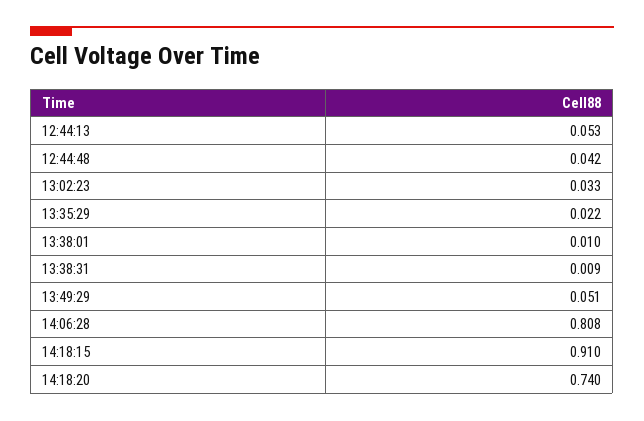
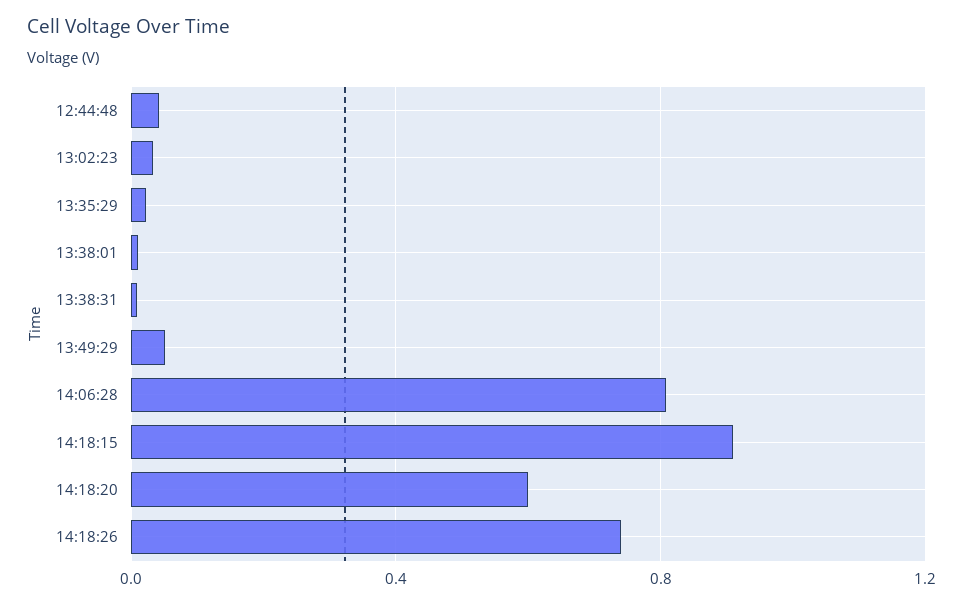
12:44:13: 0.053 -> none
14:18:20: 0.74 -> 0.6
14:18:26: none -> 0.75

